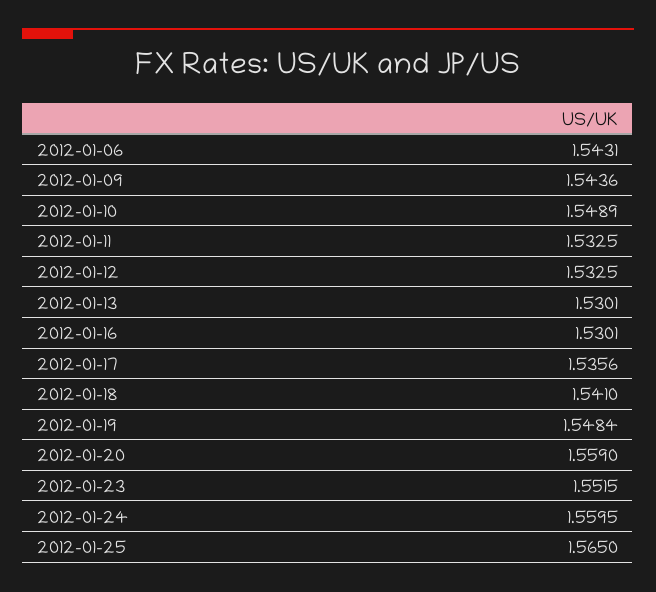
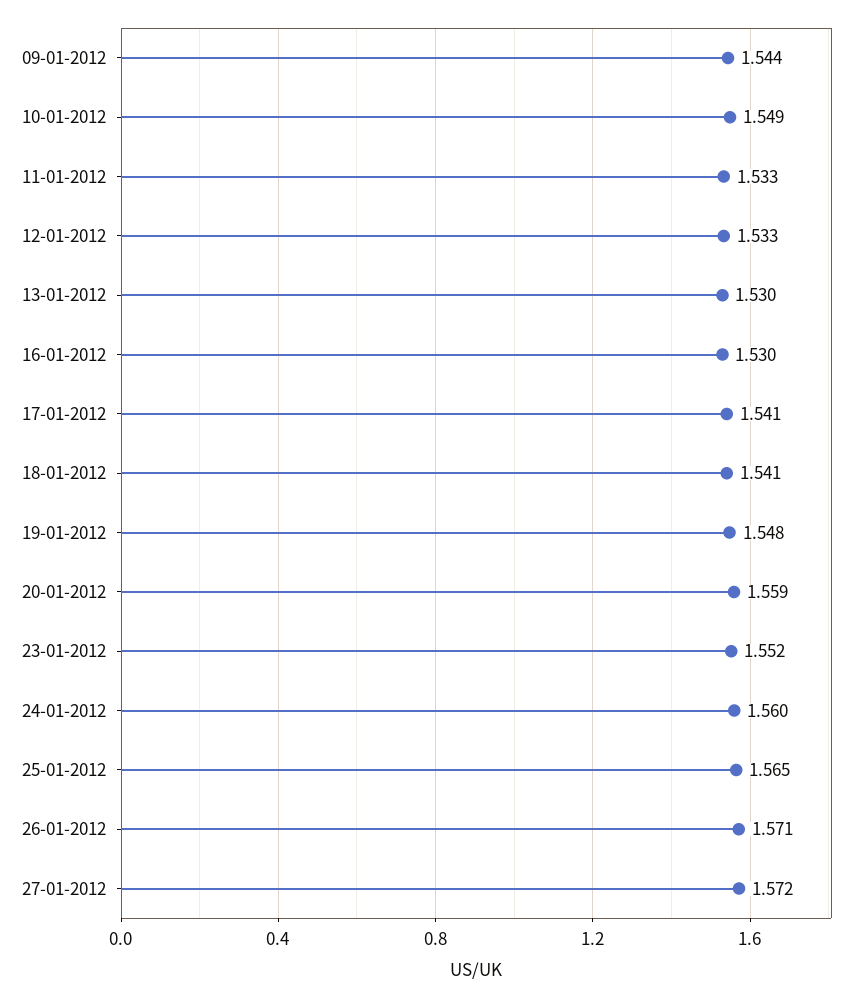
2012-01-06: 1.5431 -> none
2012-01-17: 1.5356 -> 1.541
26-01-2012: none -> 1.571
27-01-2012: none -> 1.572

